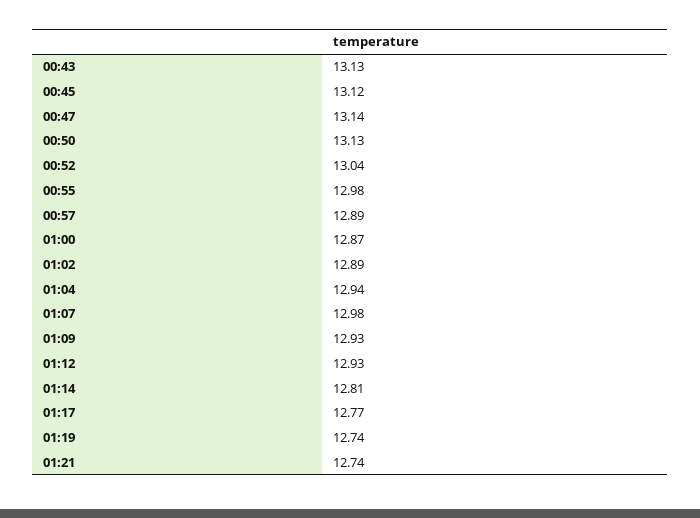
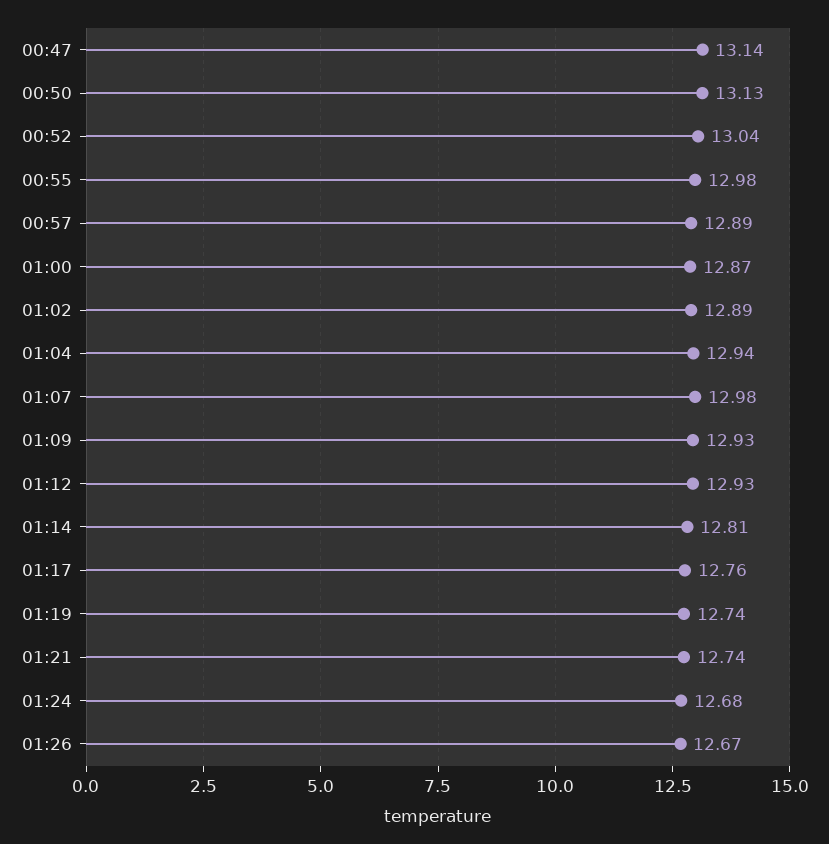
00:43: 13.13 -> none
00:45: 13.12 -> none
01:17: 12.77 -> 12.76
01:24: none -> 12.68
01:26: none -> 12.67

